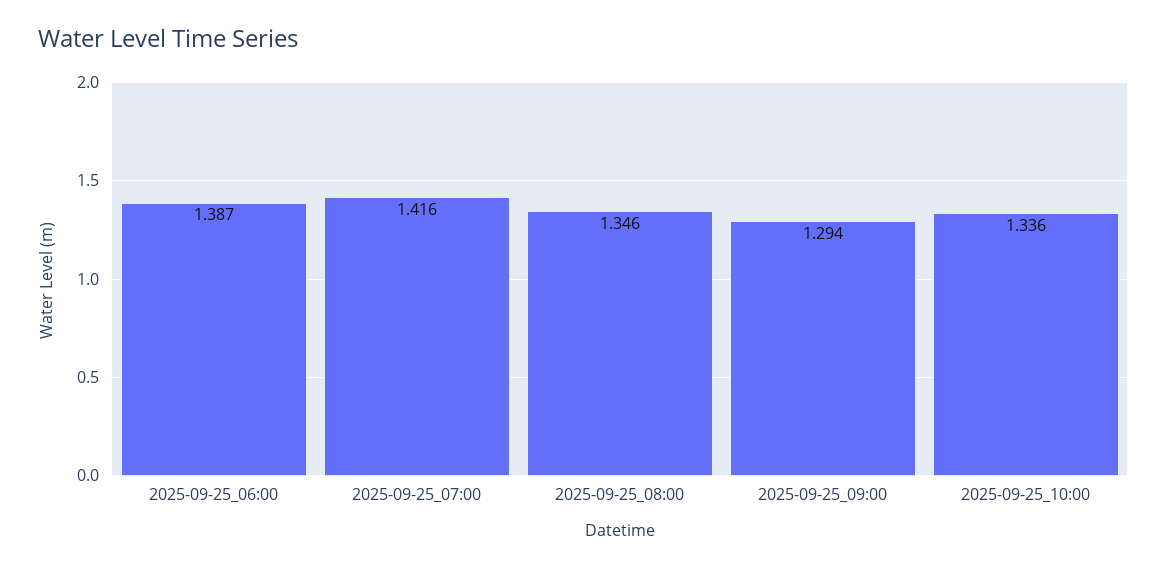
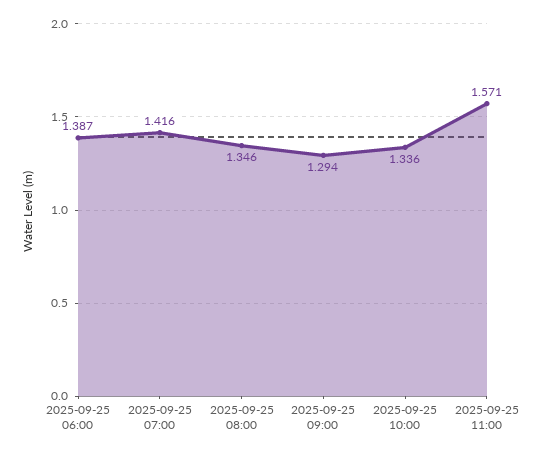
2025-09-25 11:00: none -> 1.571

